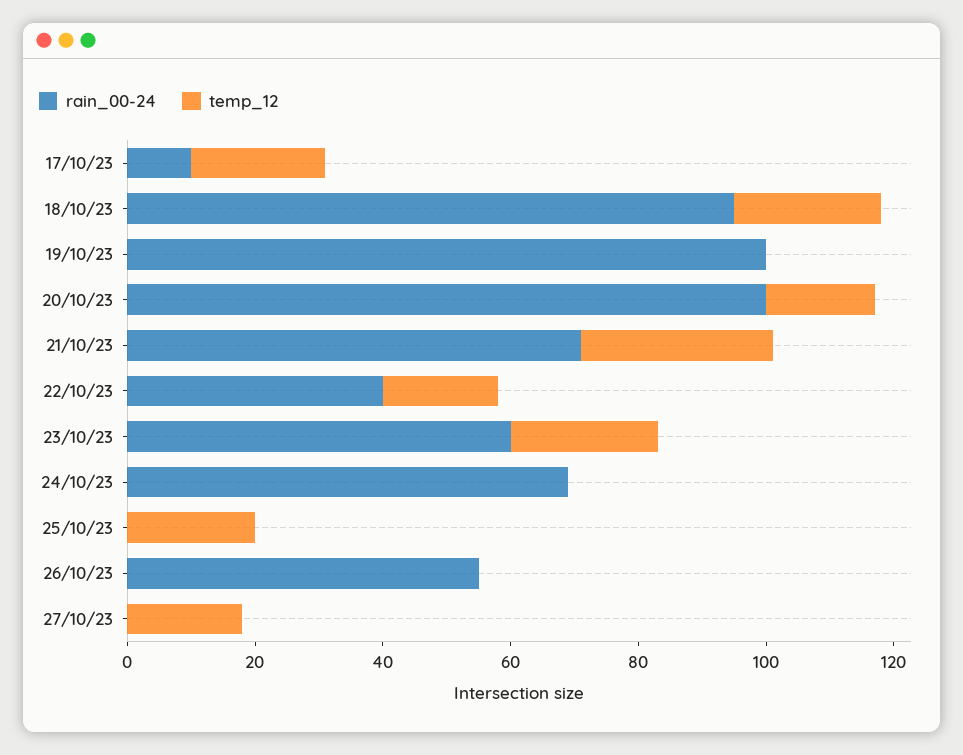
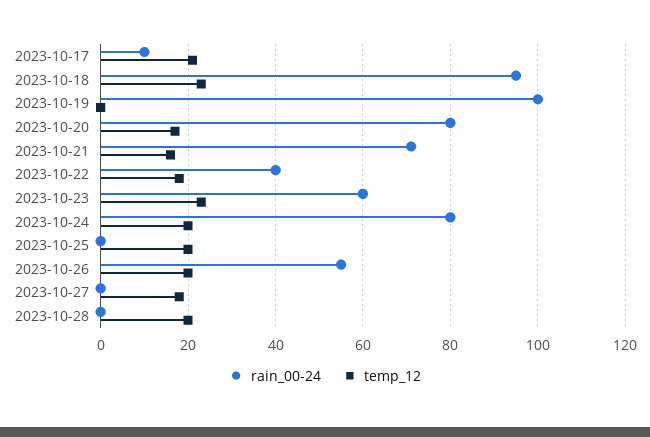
rain_00-24, 20/10/23: 100 -> 80
temp_12, 21/10/23: 30 -> 15
rain_00-24, 24/10/23: 70 -> 80
temp_12, 24/10/23: 0 -> 20
temp_12, 26/10/23: 0 -> 20
rain_00-24, 2023-10-28: none -> 0
temp_12, 2023-10-28: none -> 20

